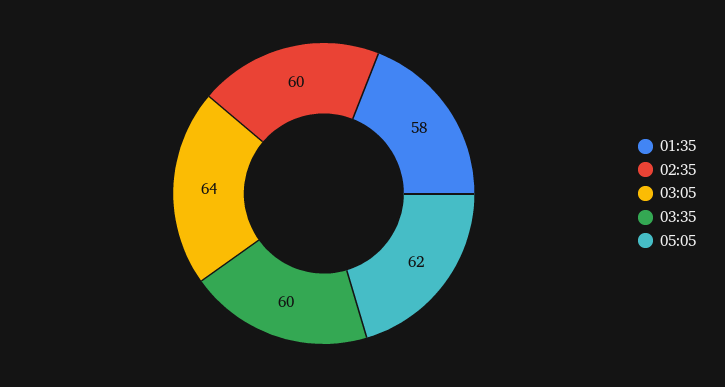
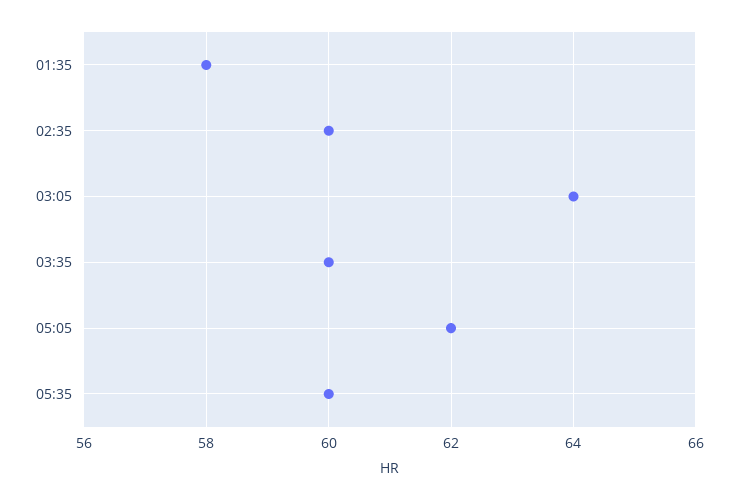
05:35: none -> 60

